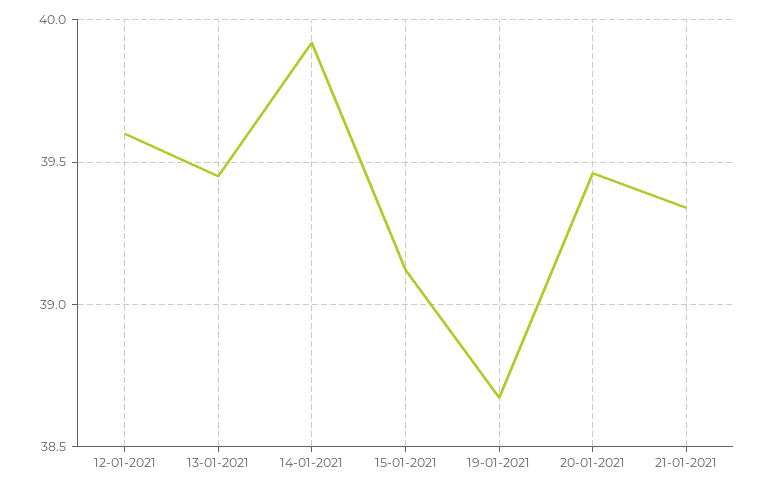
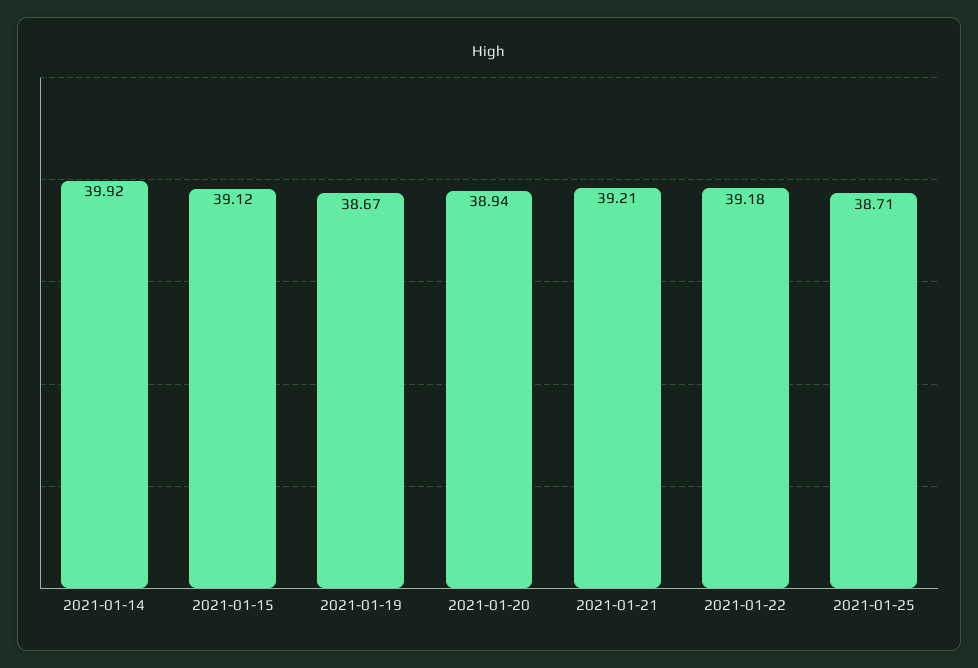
12-01-2021: 39.6 -> none
13-01-2021: 39.45 -> none
20-01-2021: 39.45 -> 38.94
21-01-2021: 39.35 -> 39.21
2021-01-22: none -> 39.18
2021-01-25: none -> 38.71

